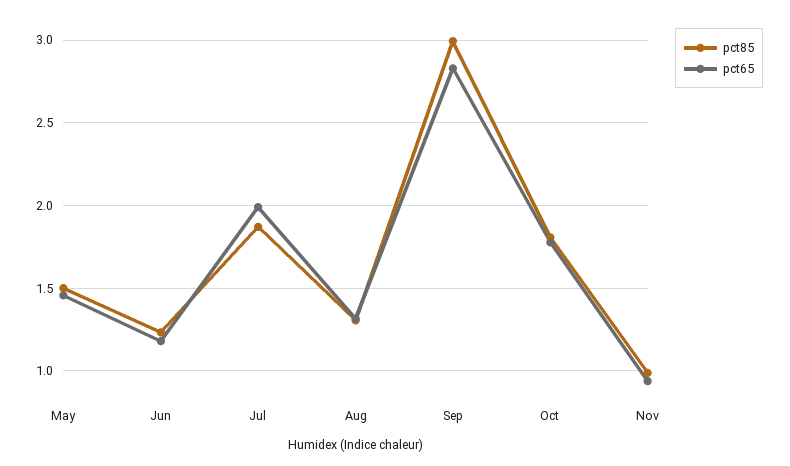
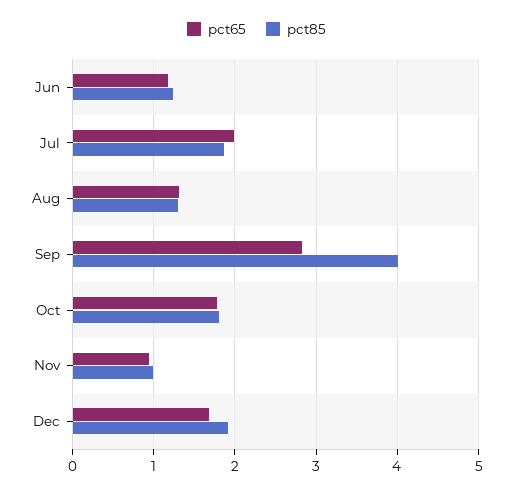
pct85, May: 1.5 -> none
pct65, May: 1.45 -> none
pct85, Sep: 3 -> 4
pct65, Dec: none -> 1.7
pct85, Dec: none -> 1.9

